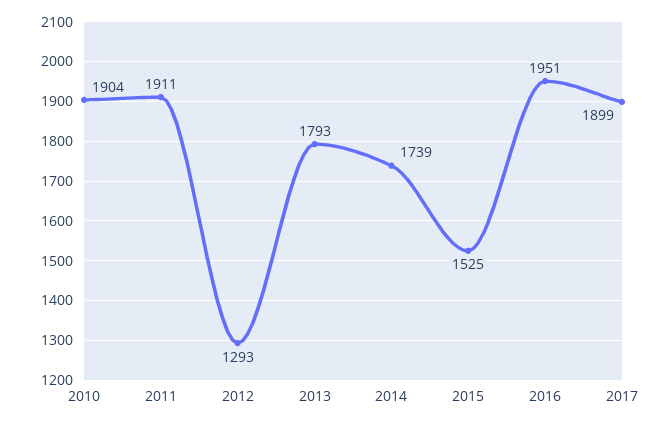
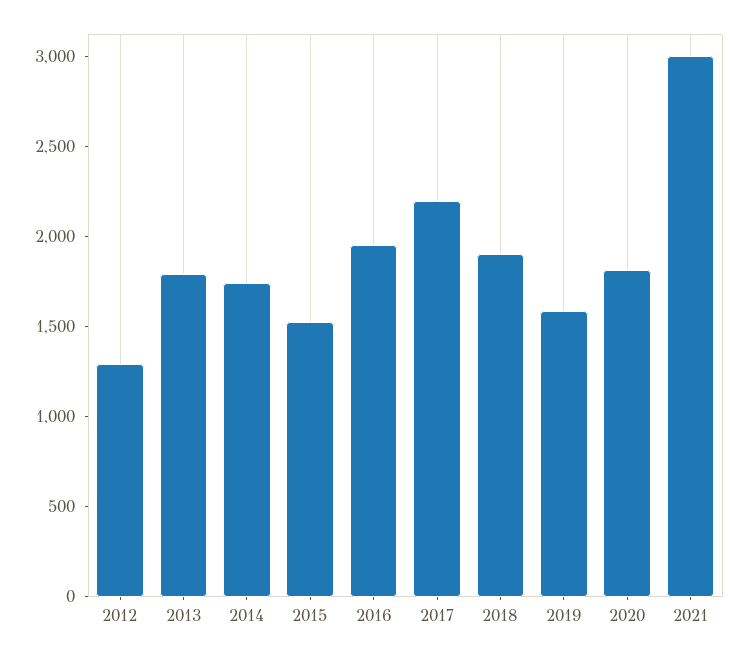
2010: 1904 -> none
2011: 1911 -> none
2017: 1899 -> 2200
2018: none -> 1900
2019: none -> 1600
2020: none -> 1800
2021: none -> 3000

